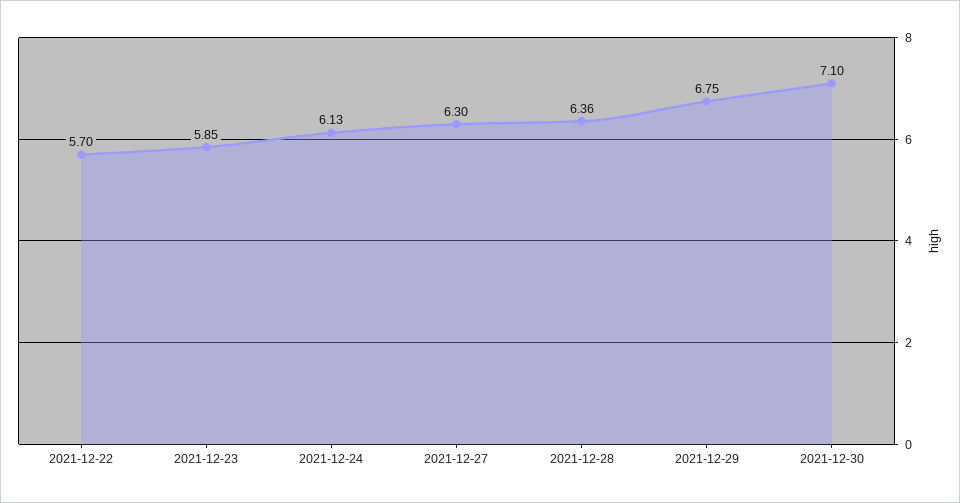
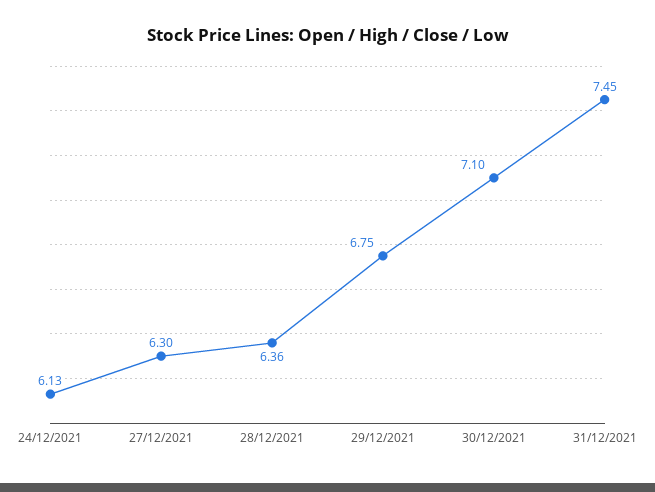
2021-12-22: 5.7 -> none
2021-12-23: 5.85 -> none
31/12/2021: none -> 7.45

